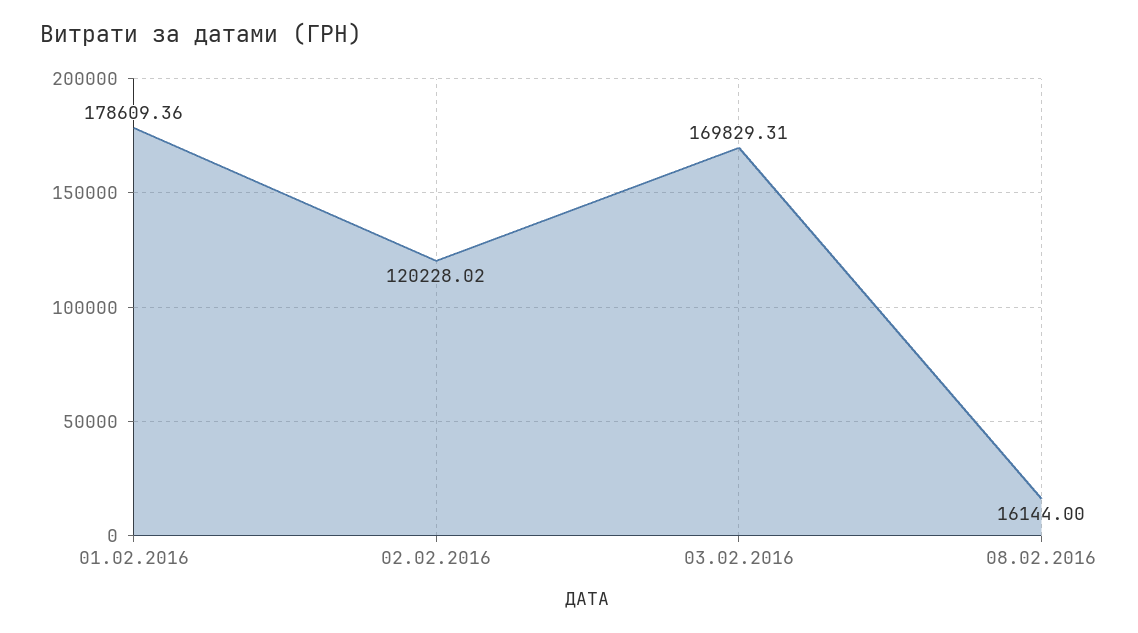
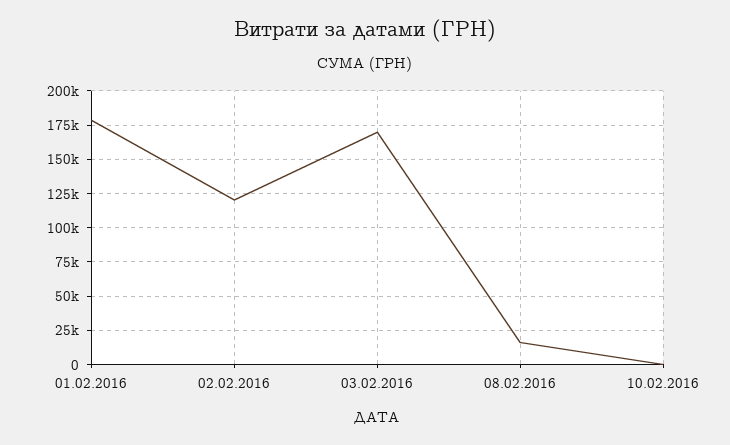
10.02.2016: none -> 0

